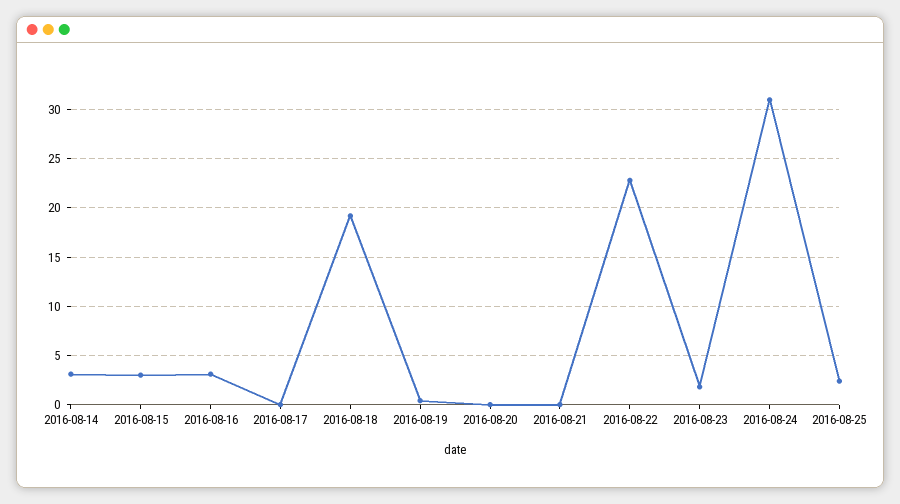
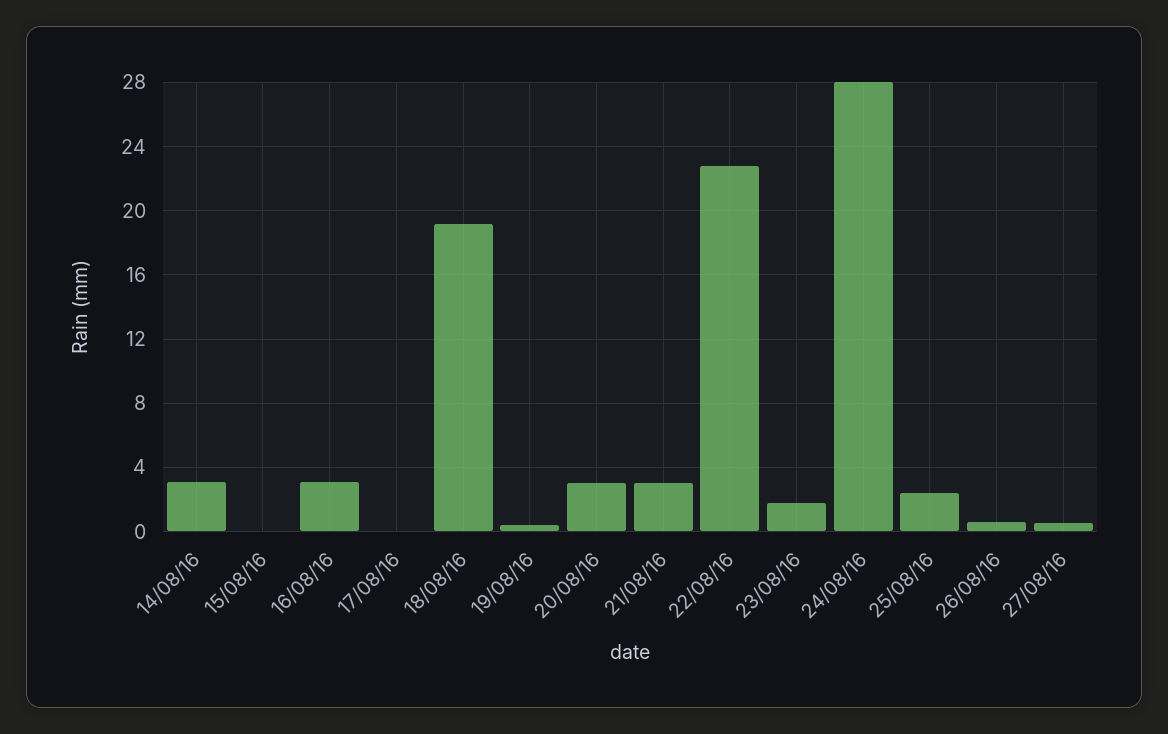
2016-08-15: 3 -> 0
2016-08-20: 0 -> 3
2016-08-21: 0 -> 3
2016-08-24: 31 -> 28
26/08/16: none -> 0.5
27/08/16: none -> 0.5

